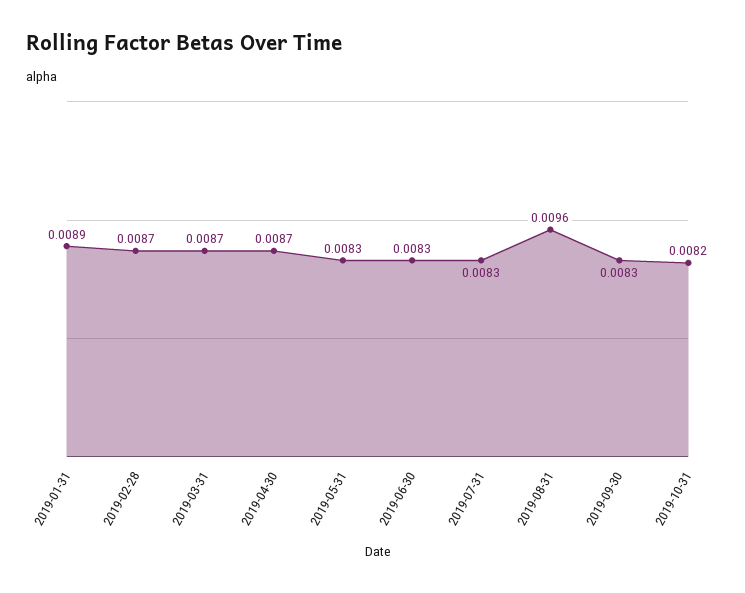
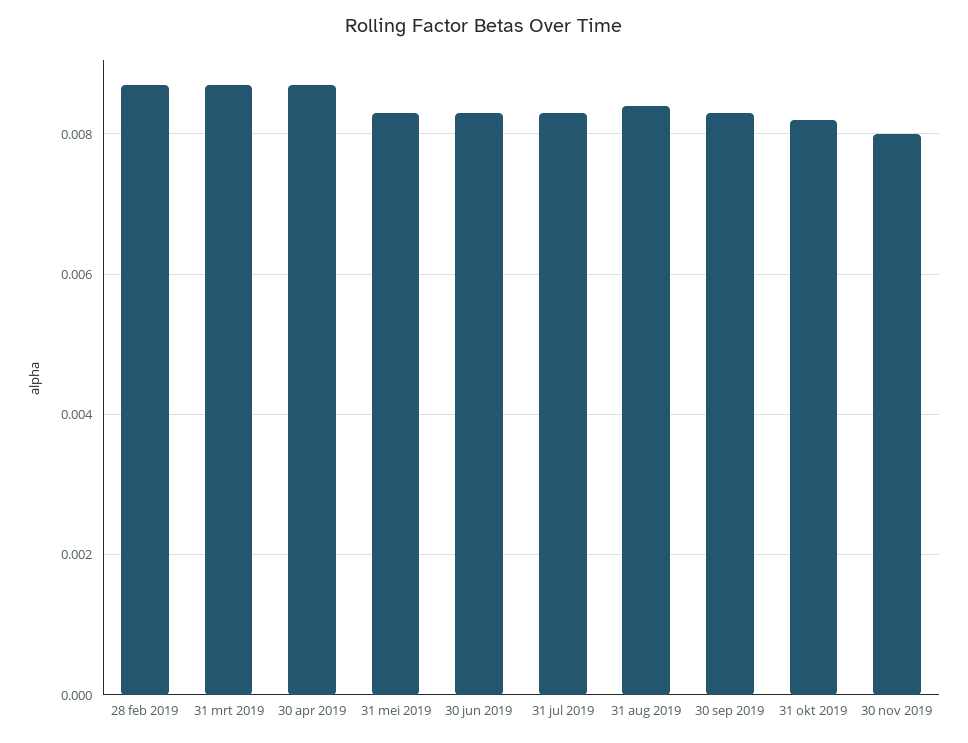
2019-01-31: 0.0089 -> none
2019-08-31: 0.0096 -> 0.0085
30 nov 2019: none -> 0.008

